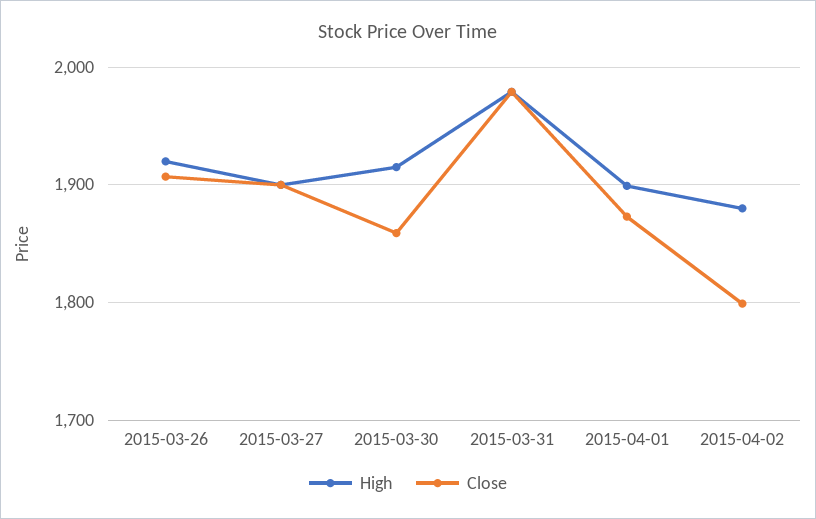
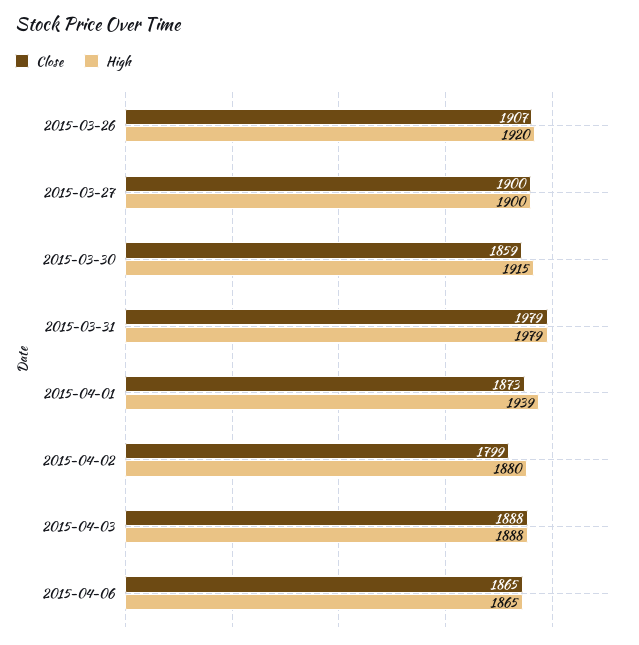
High, 2015-04-01: 1900 -> 1939
Close, 2015-04-03: none -> 1888
High, 2015-04-03: none -> 1888
Close, 2015-04-06: none -> 1865
High, 2015-04-06: none -> 1865

